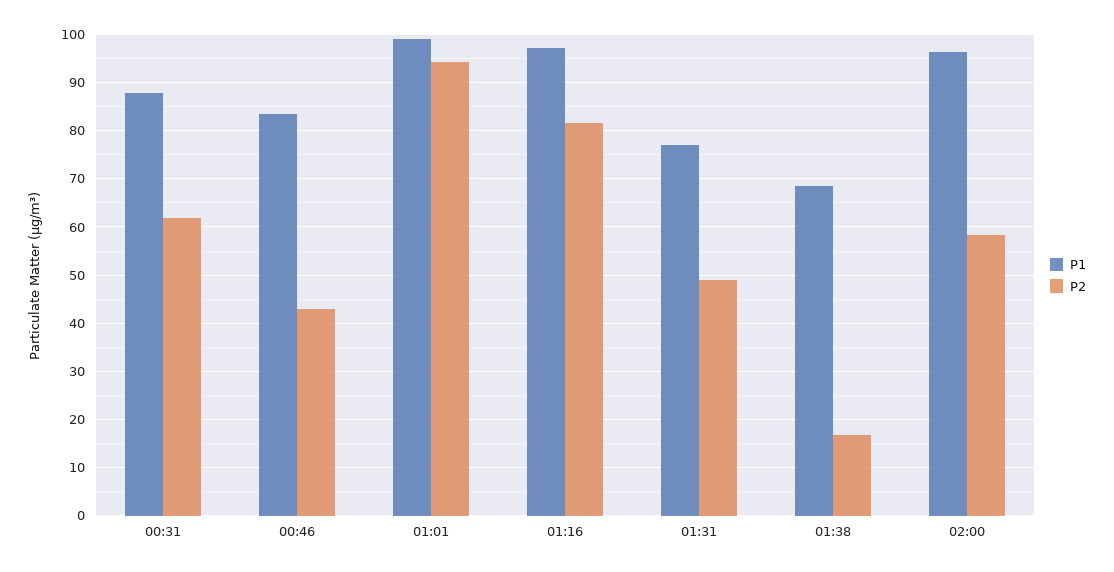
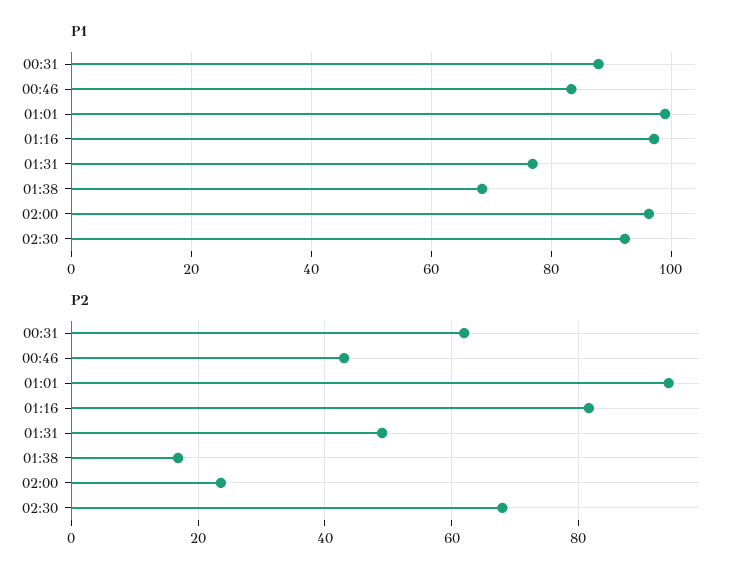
P2, 02:00: 58 -> 24
P1, 02:30: none -> 92
P2, 02:30: none -> 68

